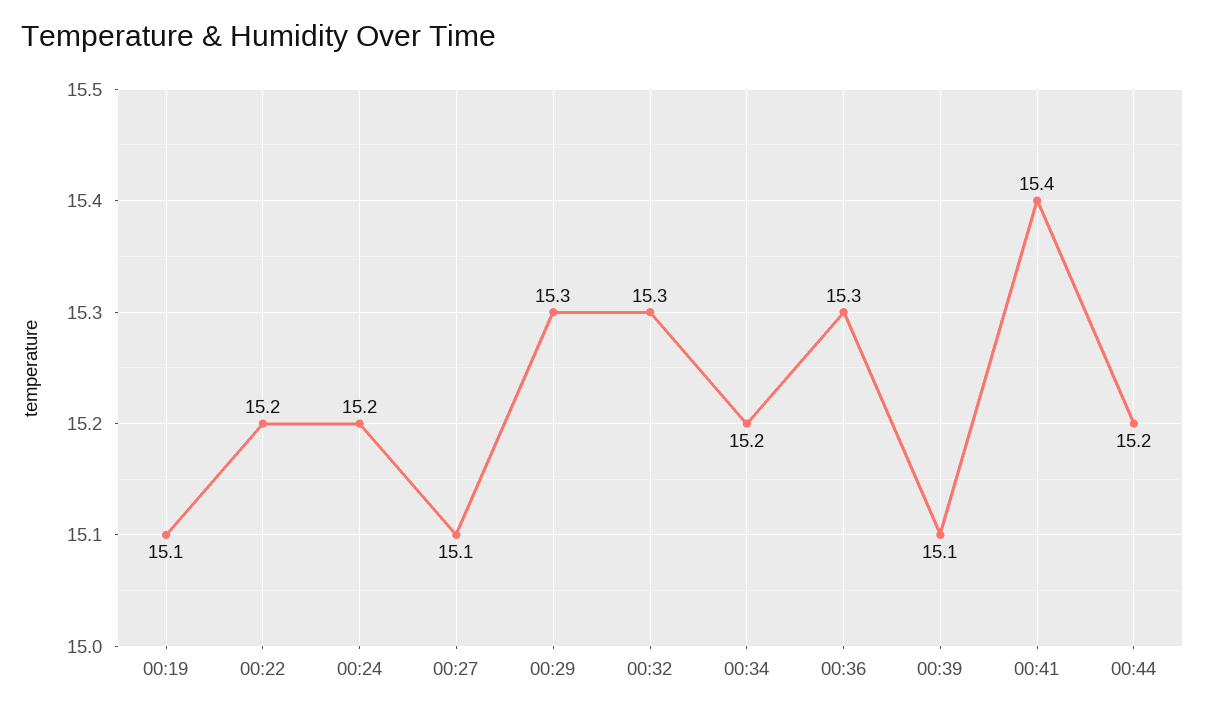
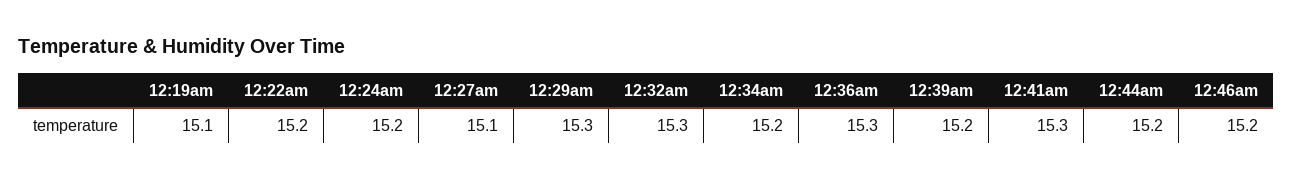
00:39: 15.1 -> 15.2
00:41: 15.4 -> 15.3
12:46am: none -> 15.2

